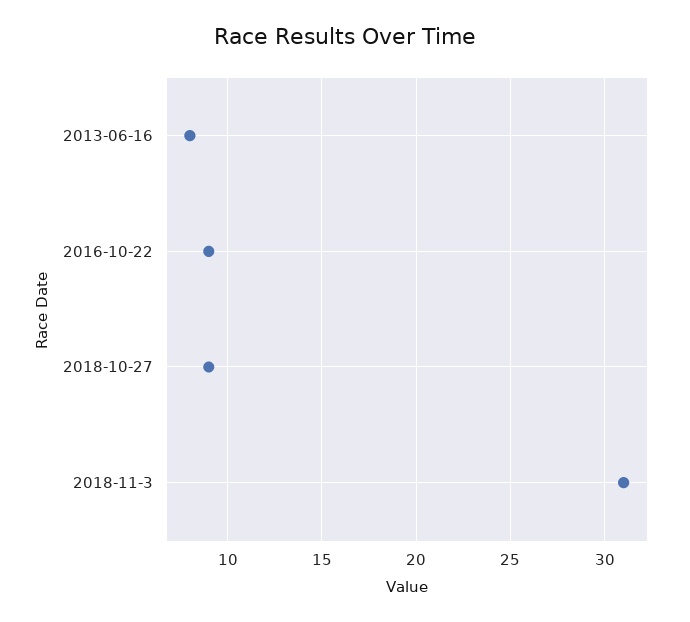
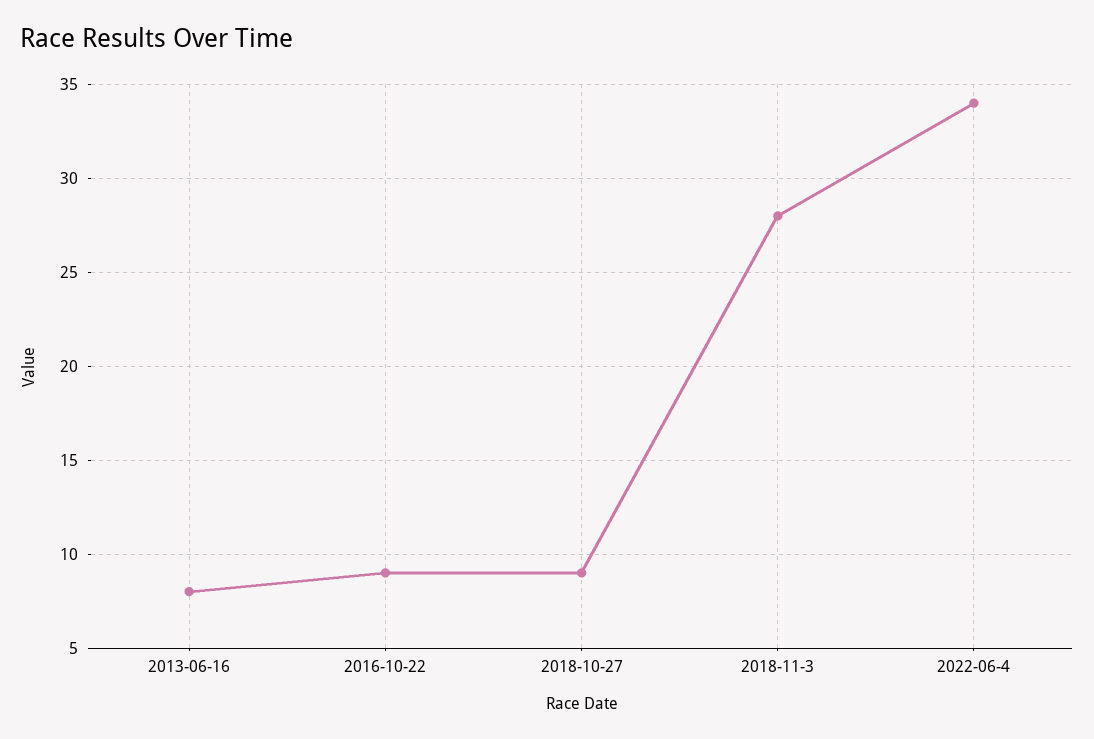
2018-11-3: 31 -> 28
2022-06-4: none -> 34

